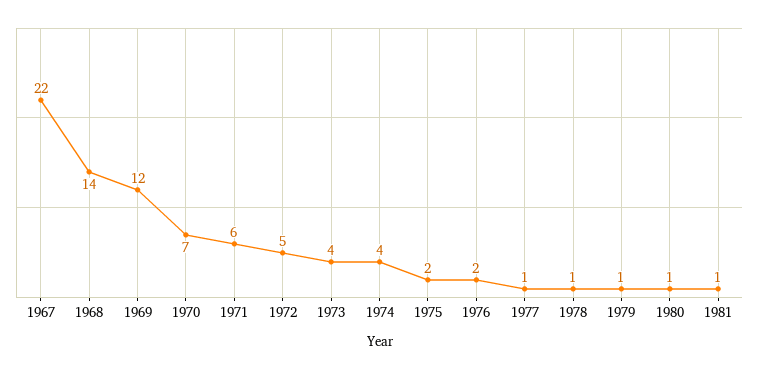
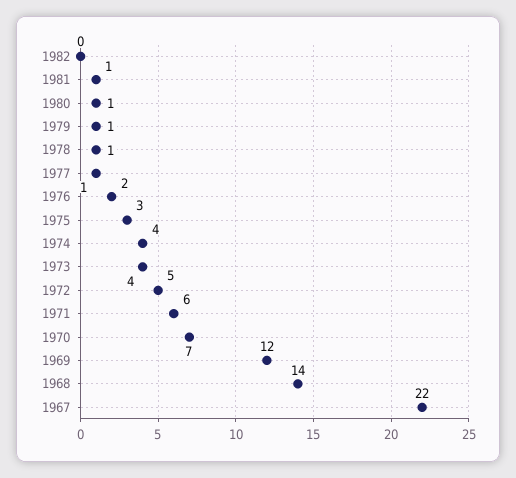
1975: 2 -> 3
1982: none -> 0

